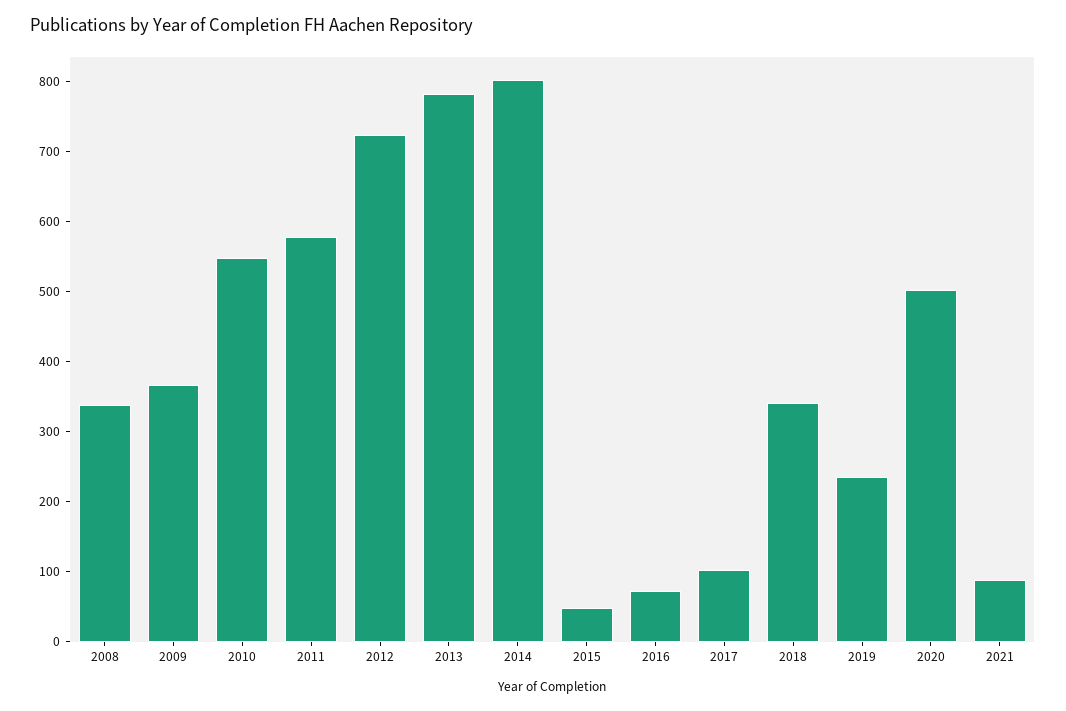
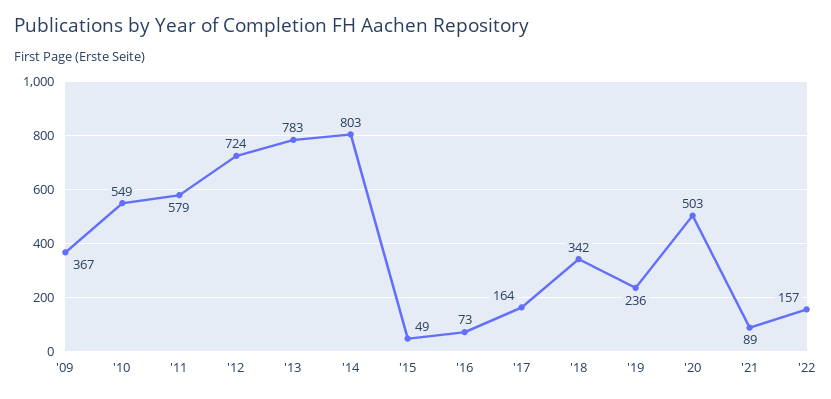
2008: 340 -> none
2017: 100 -> 164
'22: none -> 157

